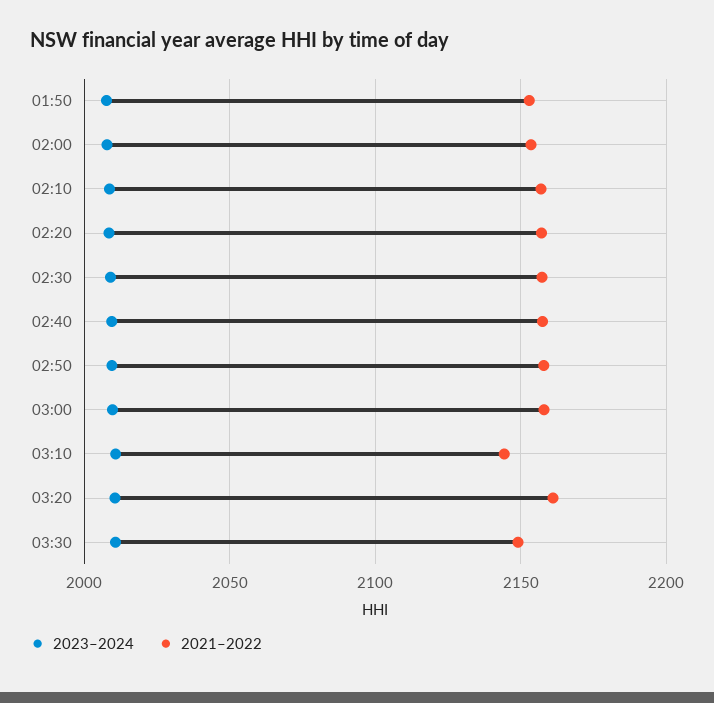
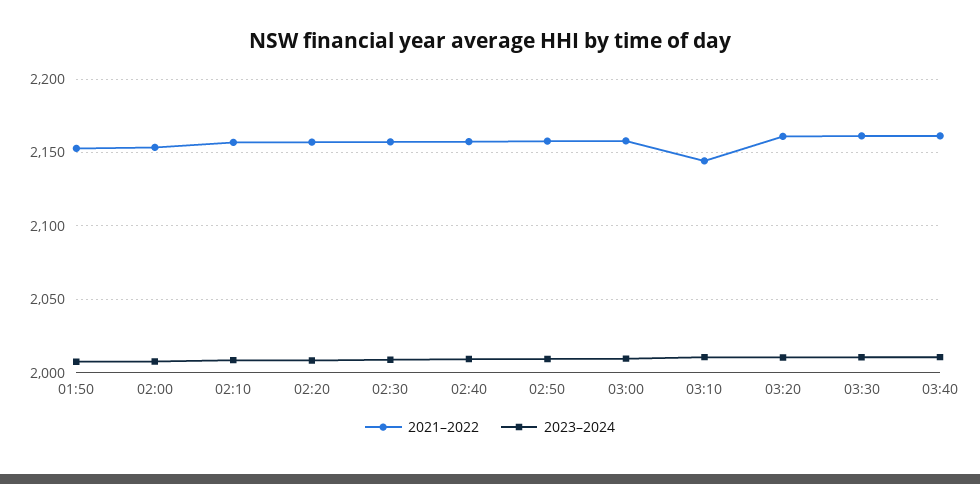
2021–2022, 03:30: 2150 -> 2160
2021–2022, 03:40: none -> 2160
2023–2024, 03:40: none -> 2010

